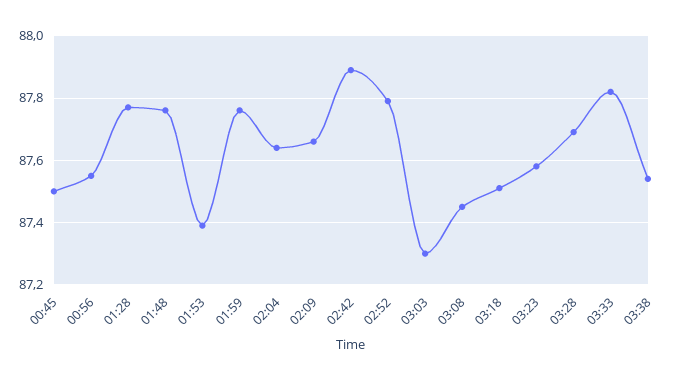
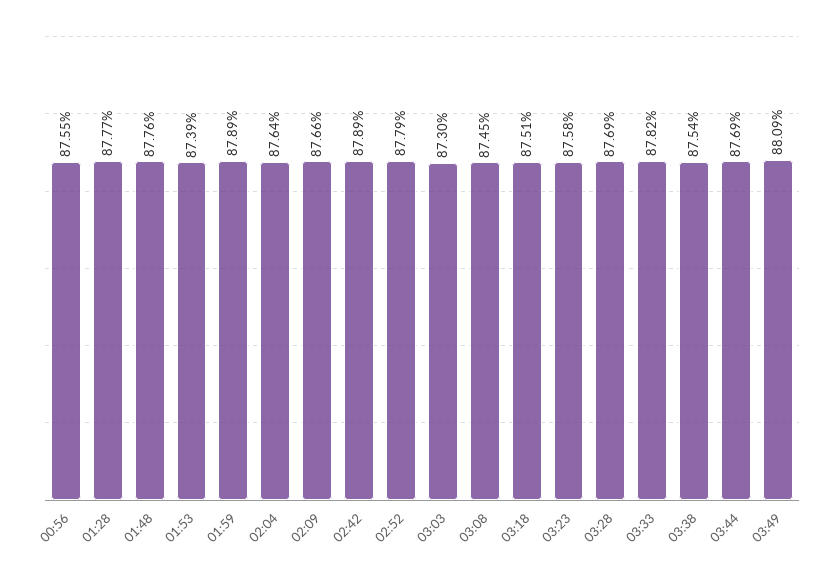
00:45: 87.5 -> none
01:59: 87.75 -> 87.89
03:44: none -> 87.69
03:49: none -> 88.09

